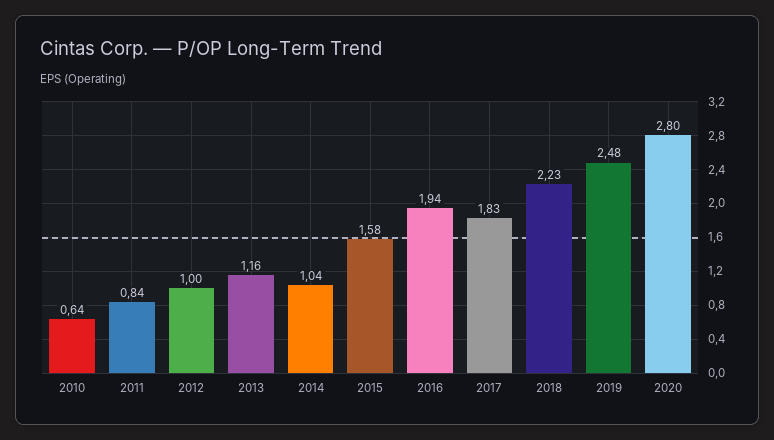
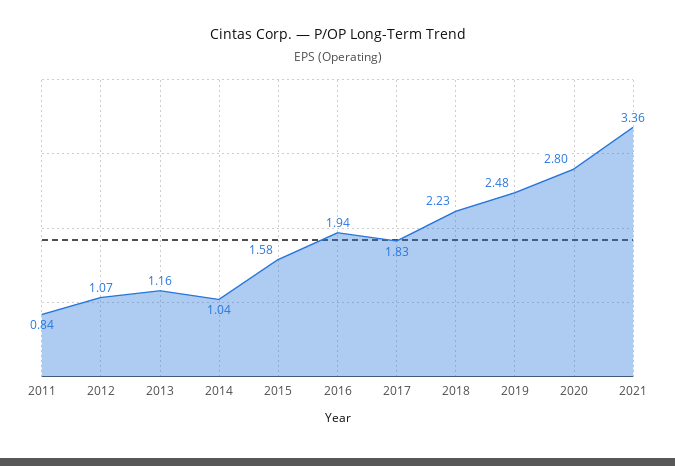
2010: 0.64 -> none
2012: 1 -> 1.07
2021: none -> 3.36

